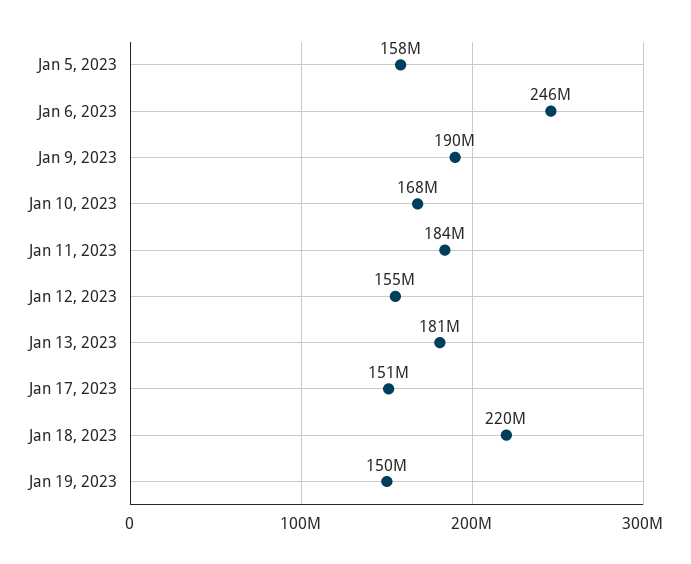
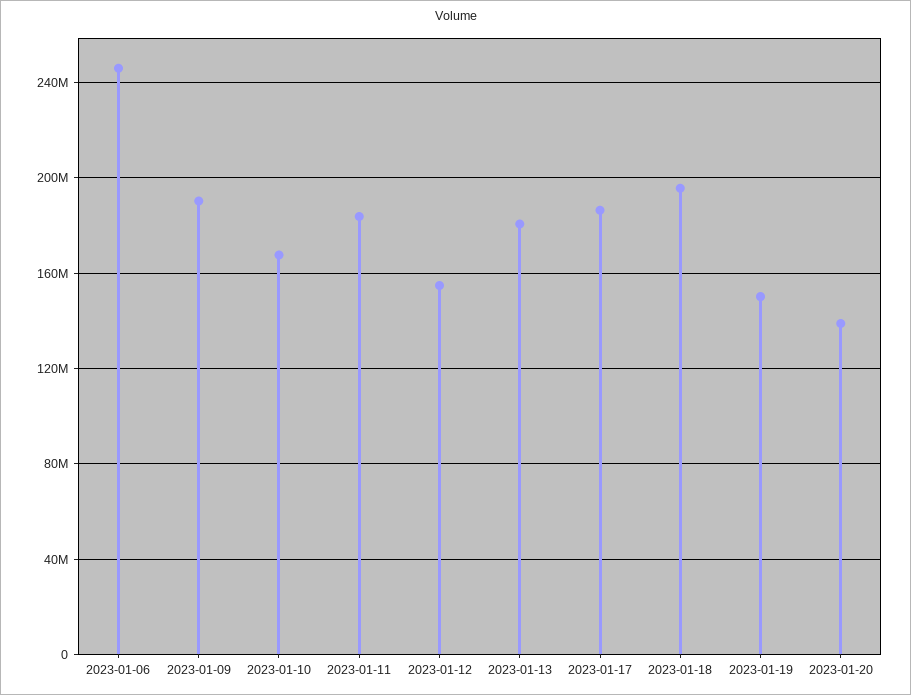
Jan 5, 2023: 158000000 -> none
Jan 17, 2023: 151000000 -> 185000000
Jan 18, 2023: 220000000 -> 195000000
2023-01-20: none -> 140000000

